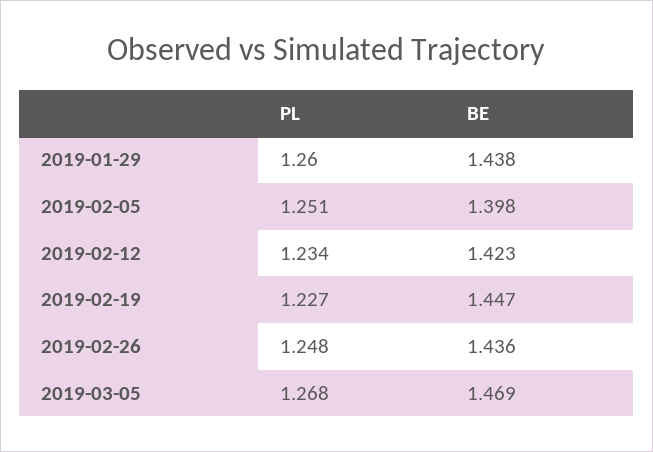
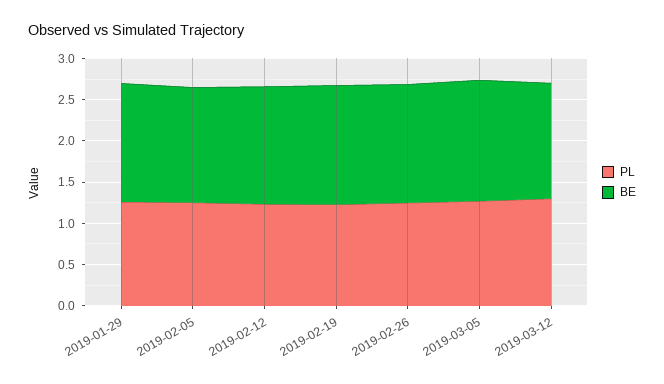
PL, 2019-03-12: none -> 1.3
BE, 2019-03-12: none -> 1.4

